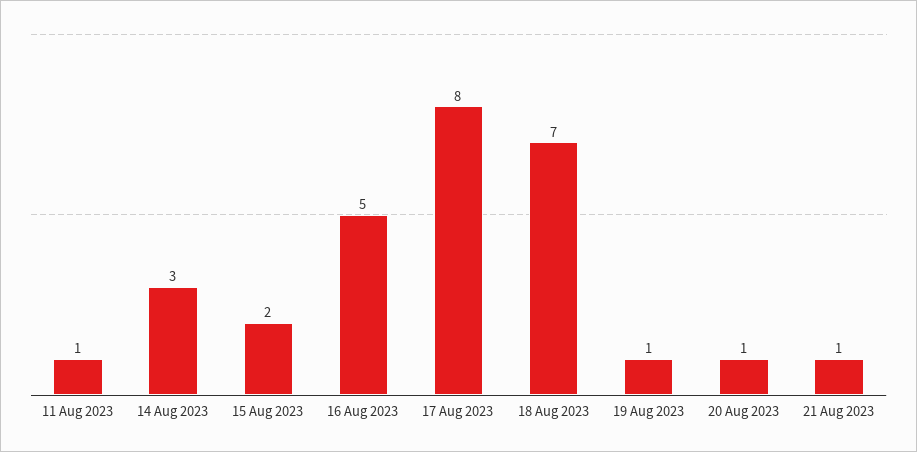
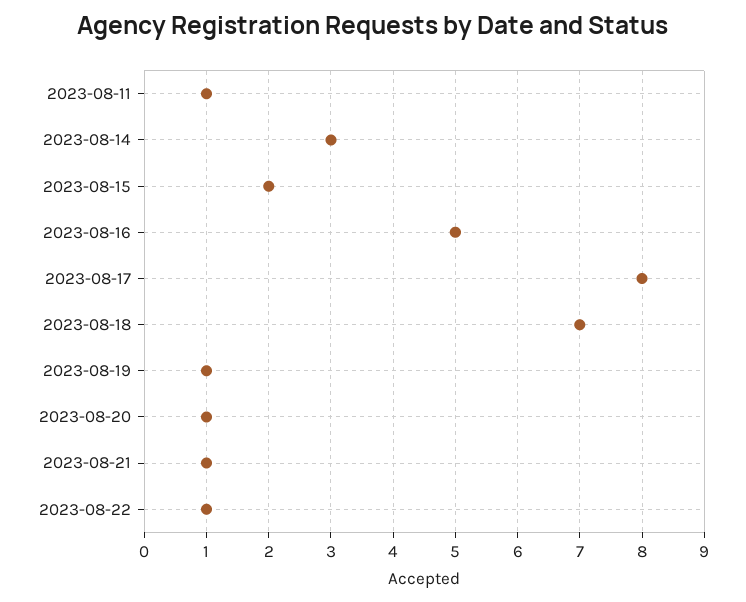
2023-08-22: none -> 1

